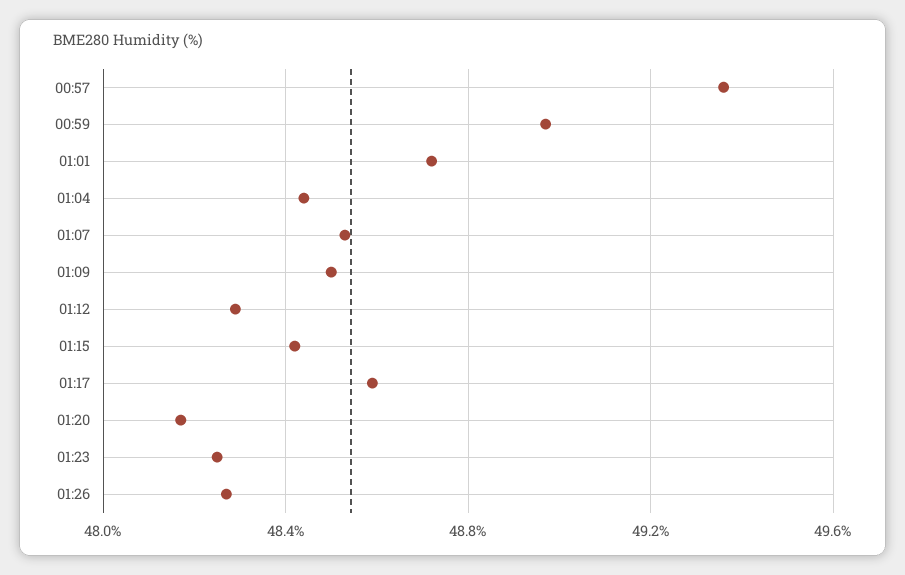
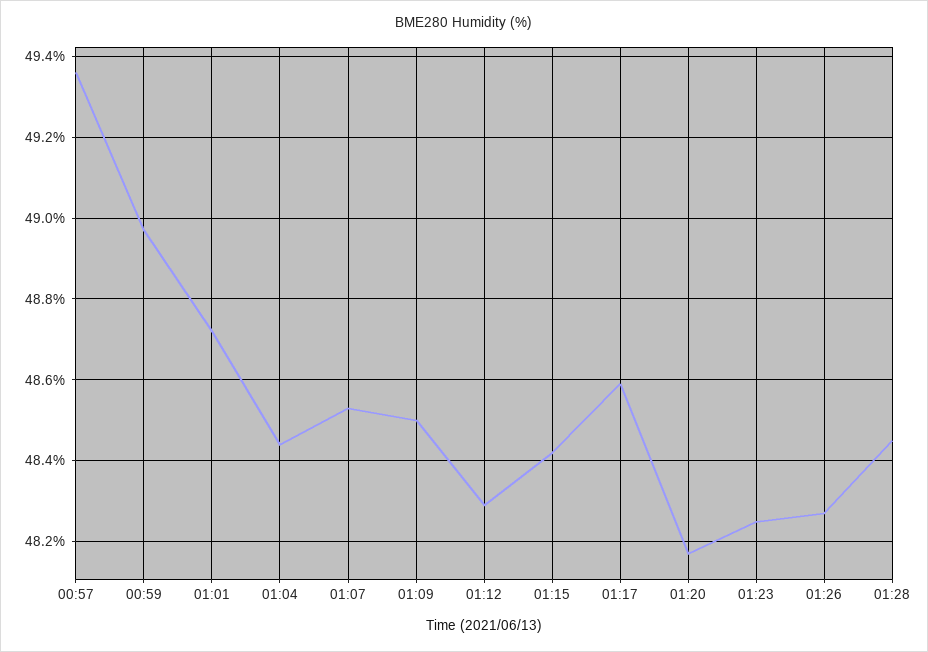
01:28: none -> 48.45

